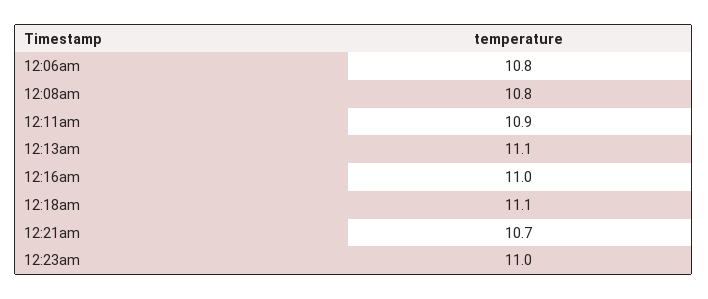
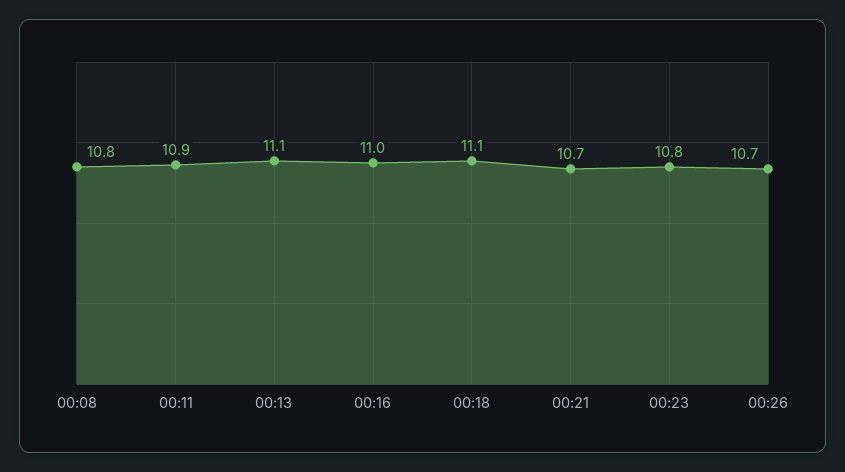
12:06am: 10.8 -> none
12:23am: 11 -> 10.8
00:26: none -> 10.7

